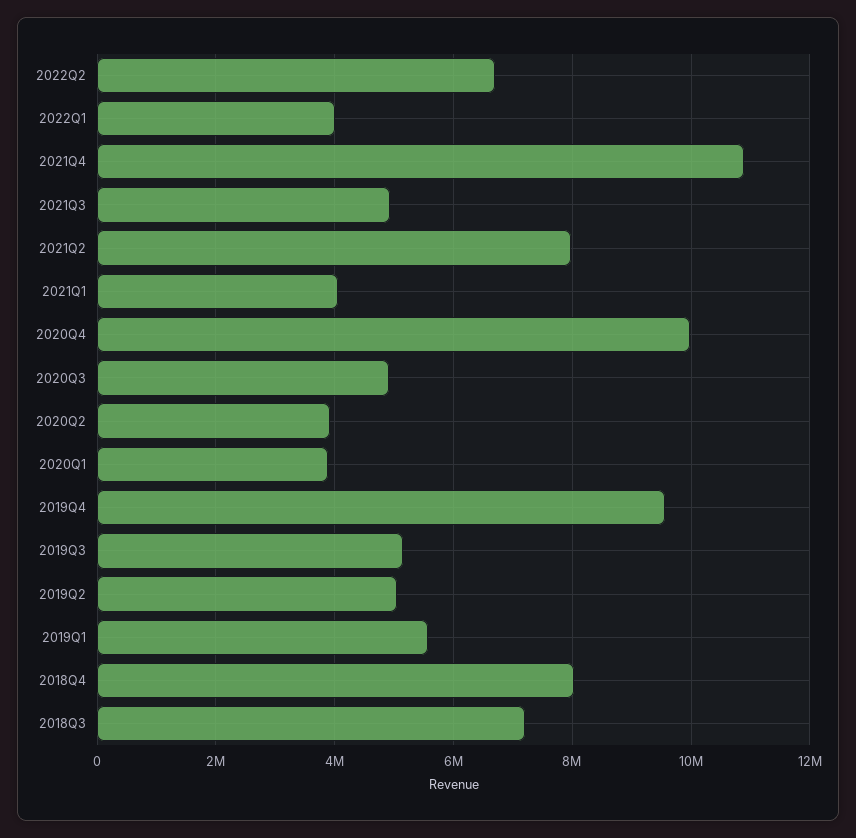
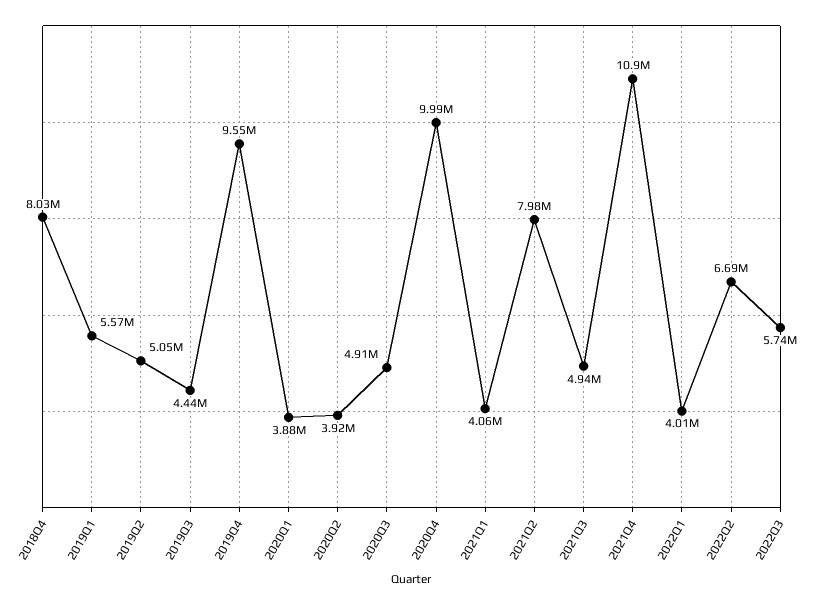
2019Q3: 5200000 -> 4440000
2018Q3: 7200000 -> none
2022Q3: none -> 5740000

